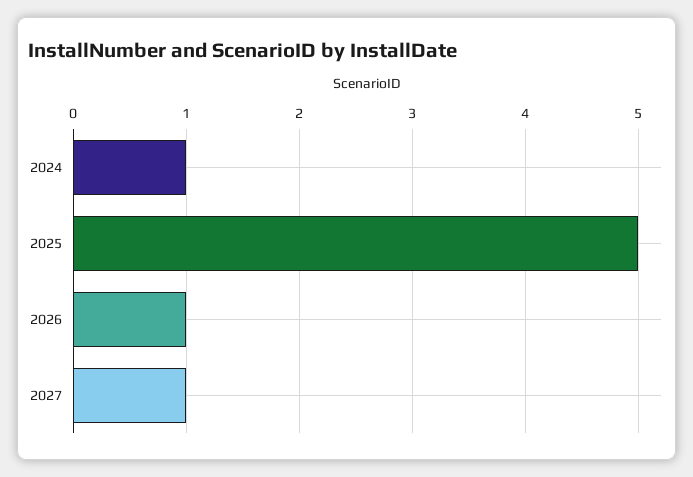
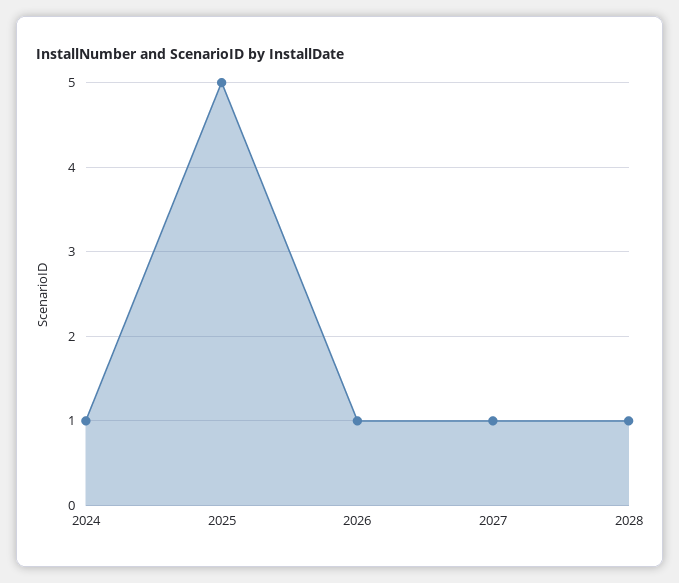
2028: none -> 1

